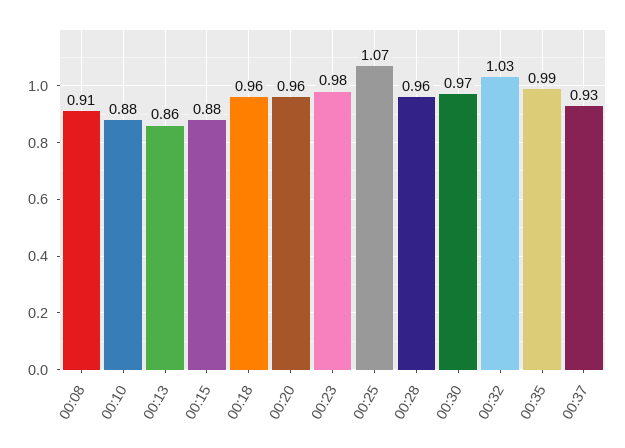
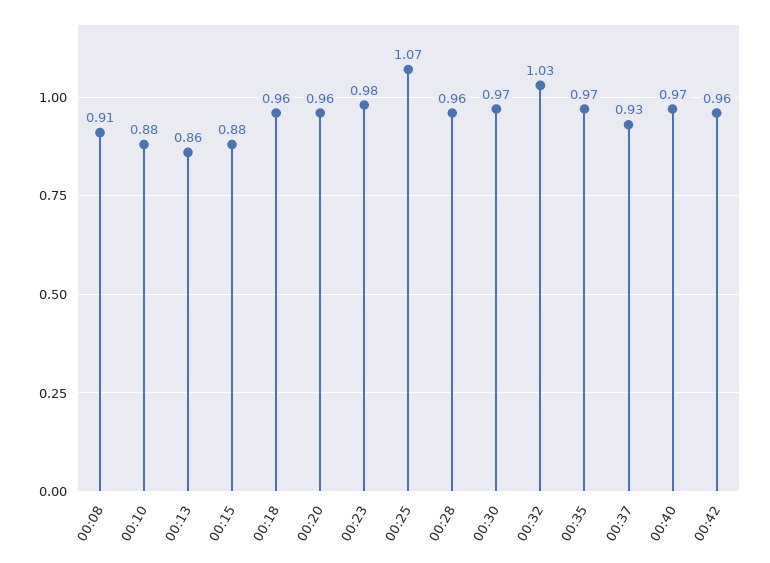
00:35: 0.99 -> 0.97
00:40: none -> 0.97
00:42: none -> 0.96

